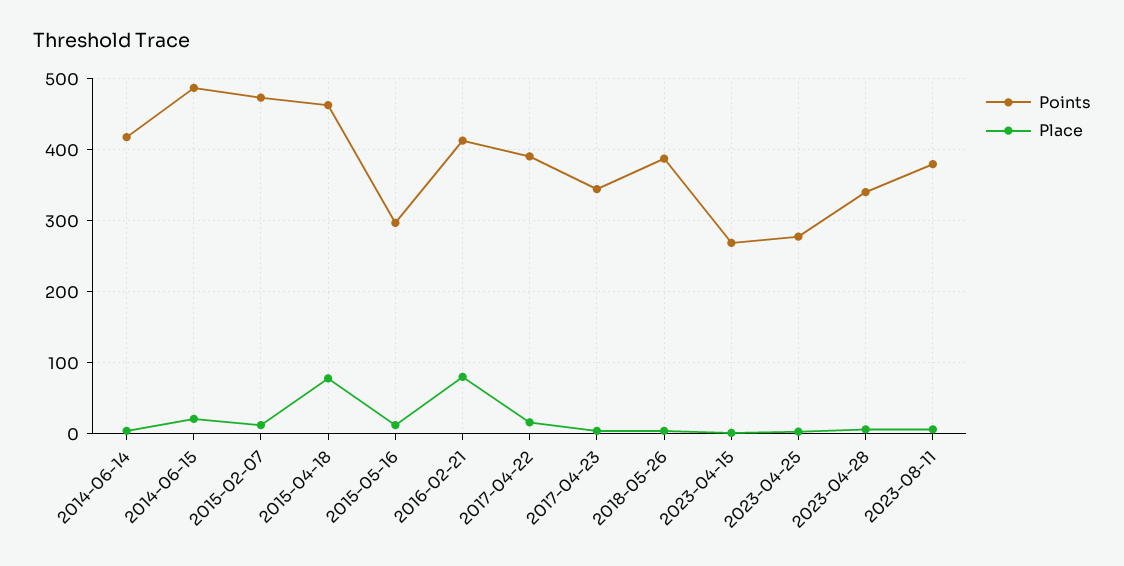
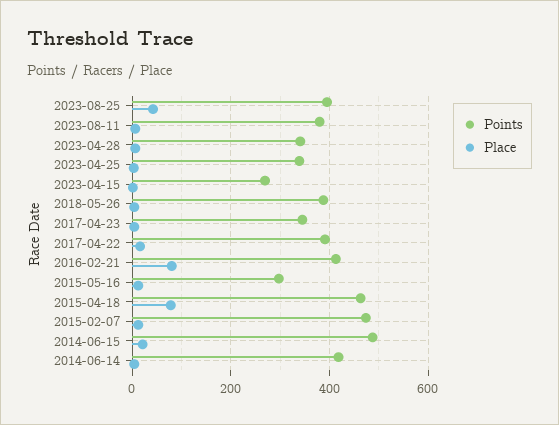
Points, 2023-04-25: 280 -> 340
Points, 2023-08-25: none -> 400
Place, 2023-08-25: none -> 40

